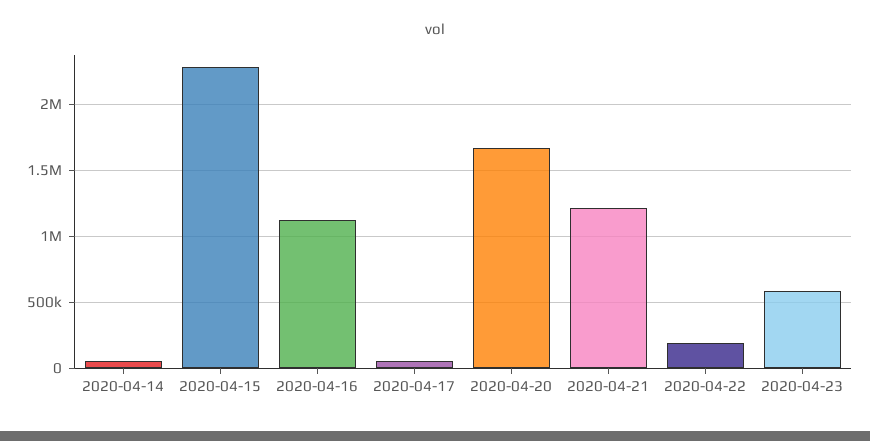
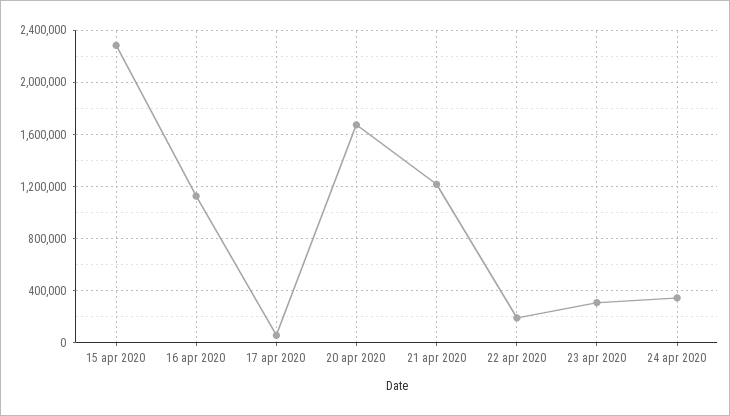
2020-04-14: 50000 -> none
2020-04-23: 600000 -> 300000
24 apr 2020: none -> 350000

